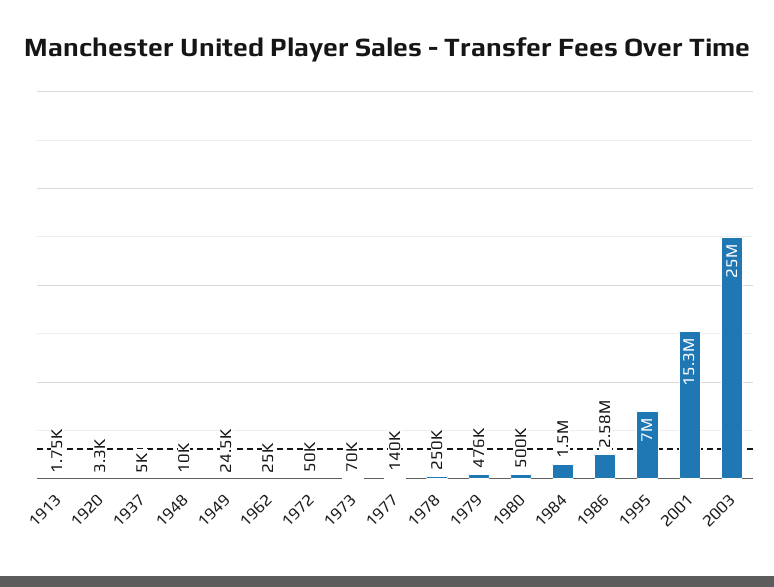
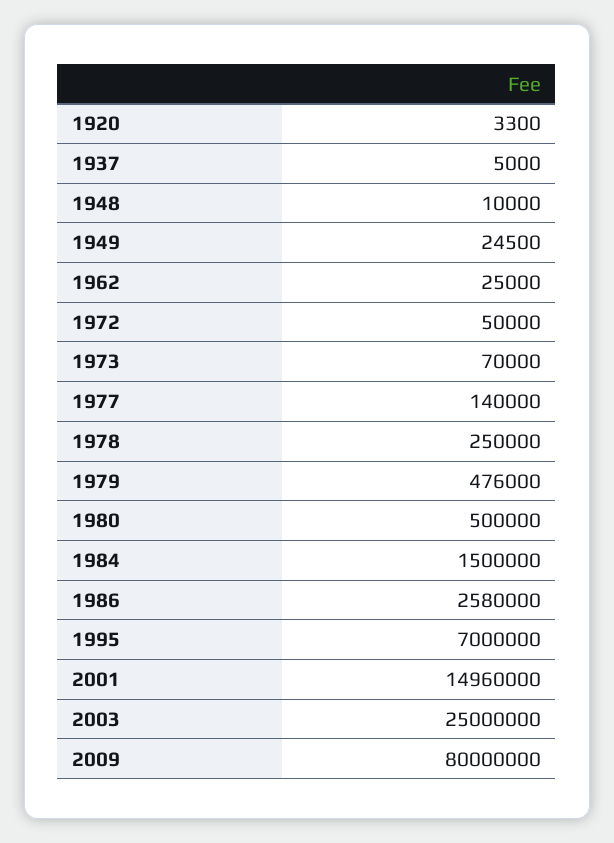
1913: 1750 -> none
2001: 15300000 -> 14960000
2009: none -> 80000000

